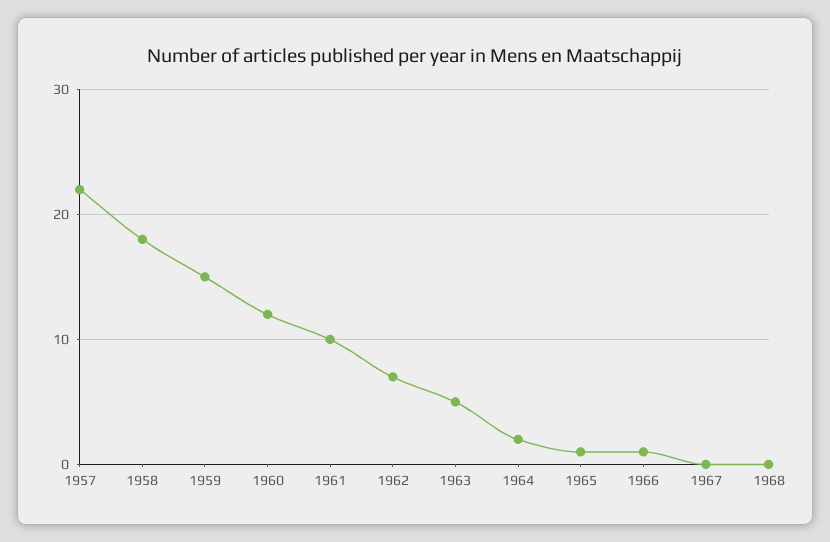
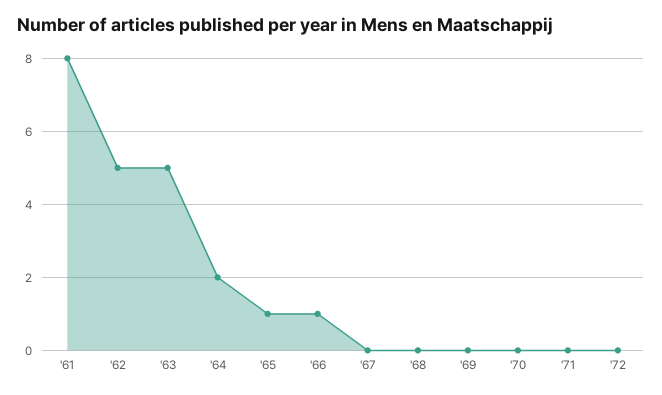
1957: 22 -> none
1958: 18 -> none
1959: 15 -> none
1960: 12 -> none
1961: 10 -> 8
1962: 7 -> 5
'69: none -> 0
'70: none -> 0
'71: none -> 0
'72: none -> 0

